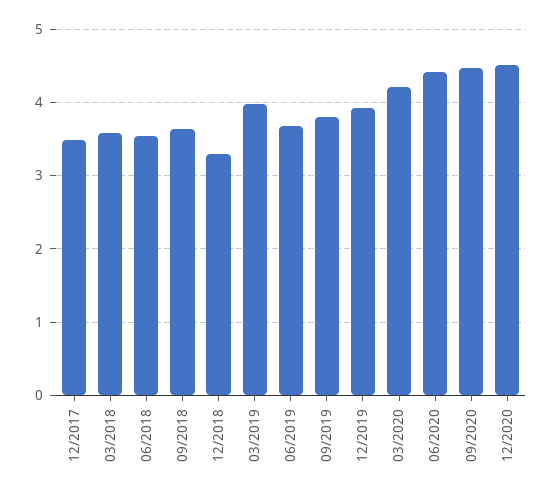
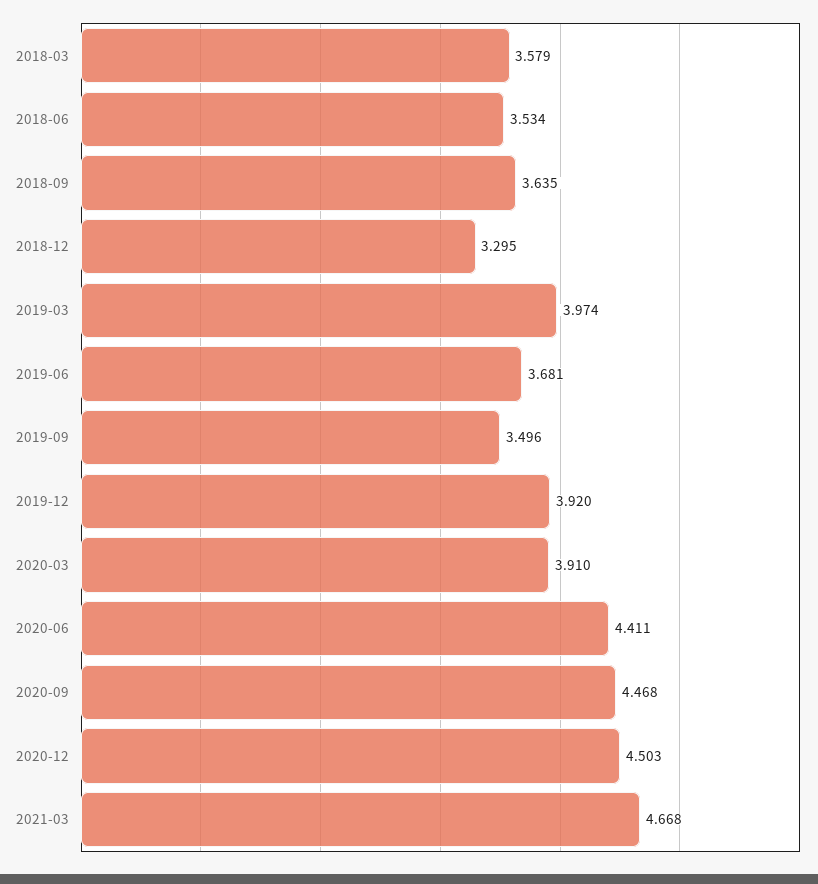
12/2017: 3.5 -> none
09/2019: 3.8 -> 3.496
03/2020: 4.2 -> 3.91
2021-03: none -> 4.668

